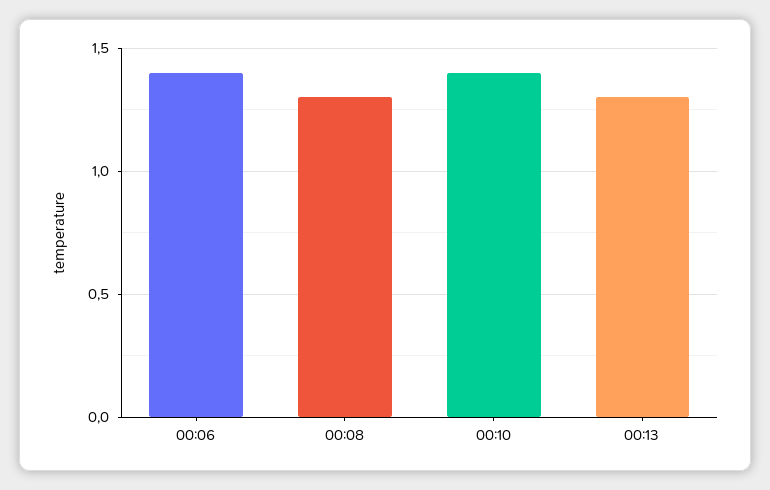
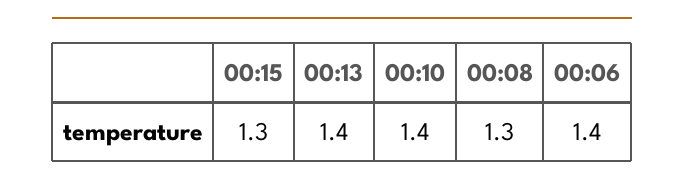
00:13: 1.3 -> 1.4
00:15: none -> 1.3

